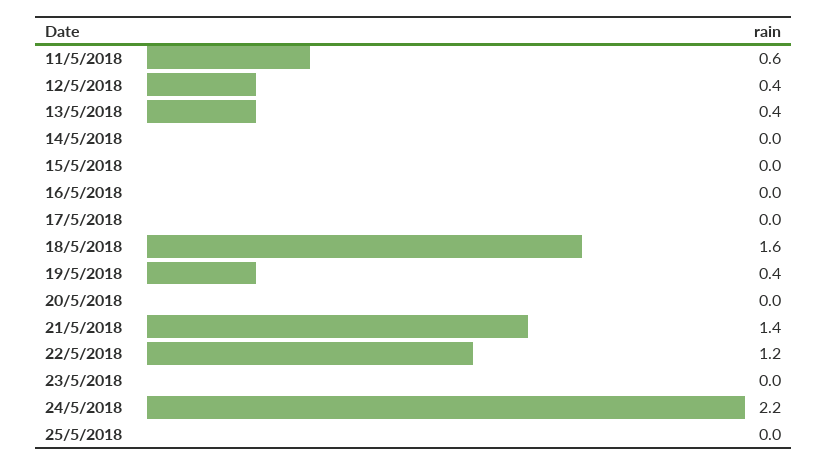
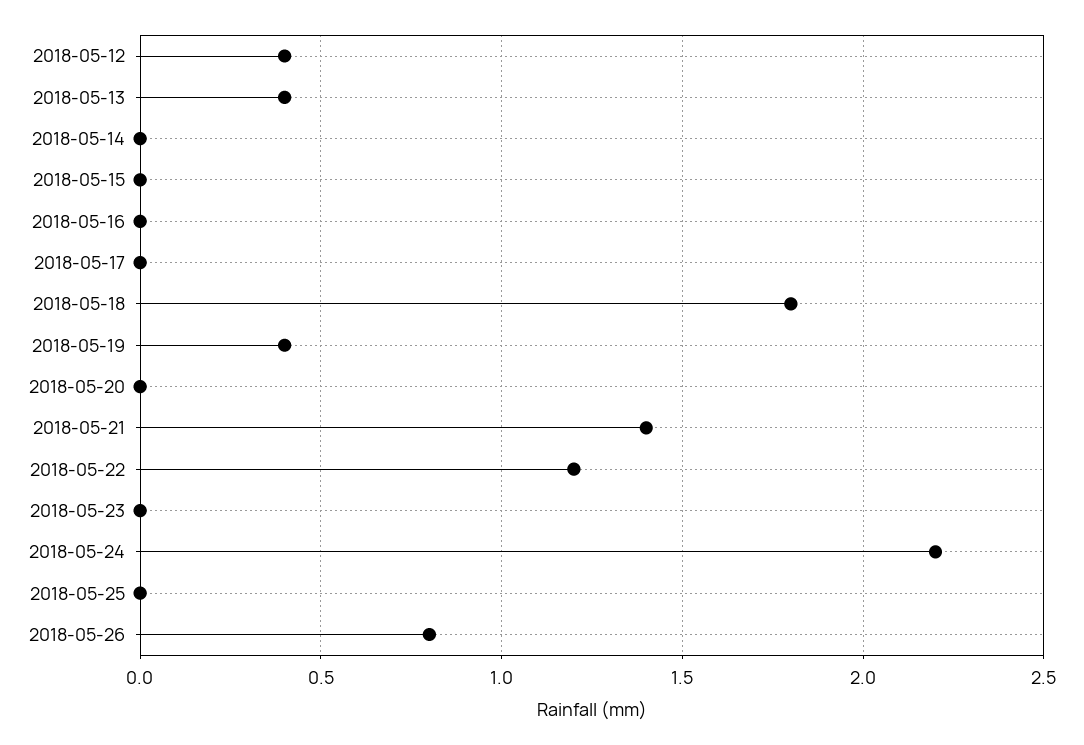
11/5/2018: 0.6 -> none
18/5/2018: 1.6 -> 1.8
2018-05-26: none -> 0.8

